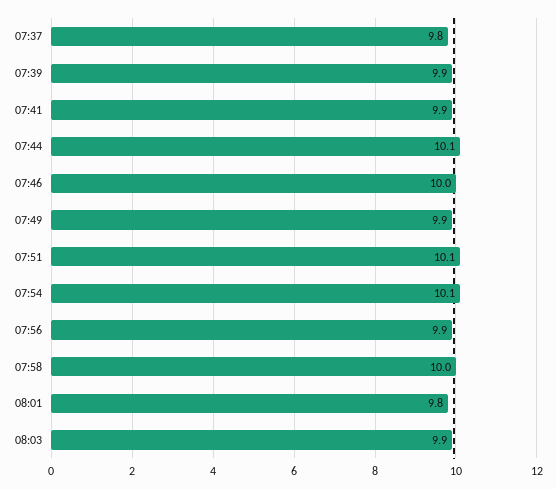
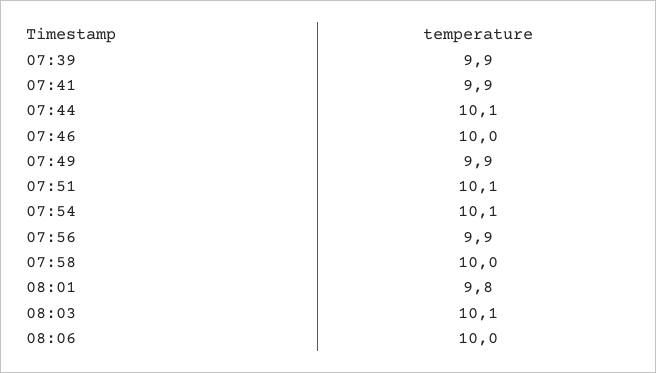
07:37: 9.8 -> none
08:03: 9.9 -> 10.1
08:06: none -> 10

